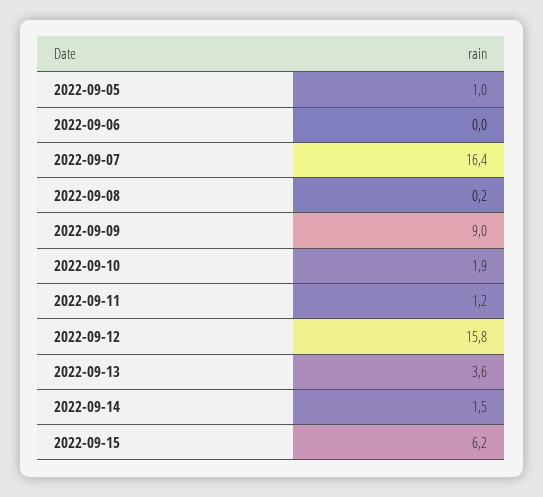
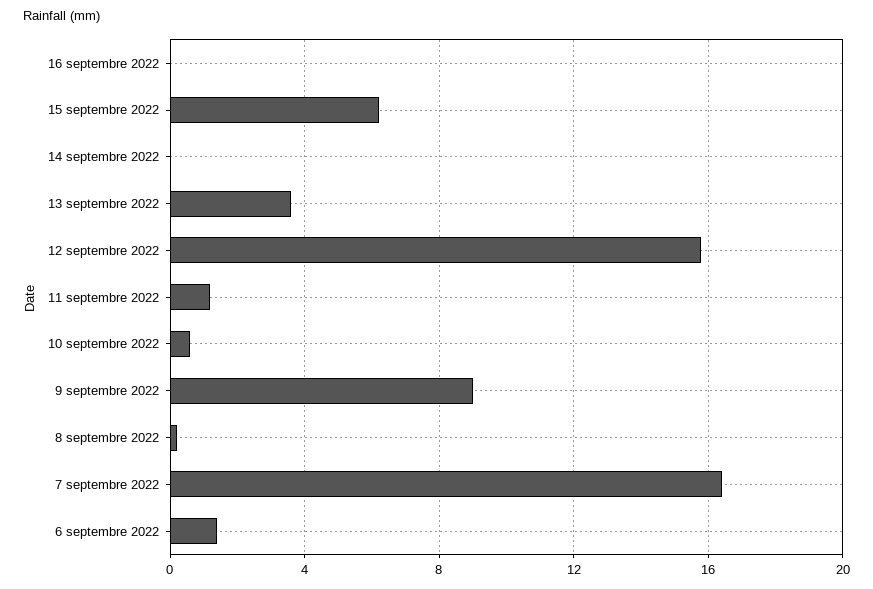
2022-09-05: 1 -> none
2022-09-06: 0 -> 1.5
2022-09-10: 1.9 -> 0.5
2022-09-14: 1.5 -> 0
16 septembre 2022: none -> 0

